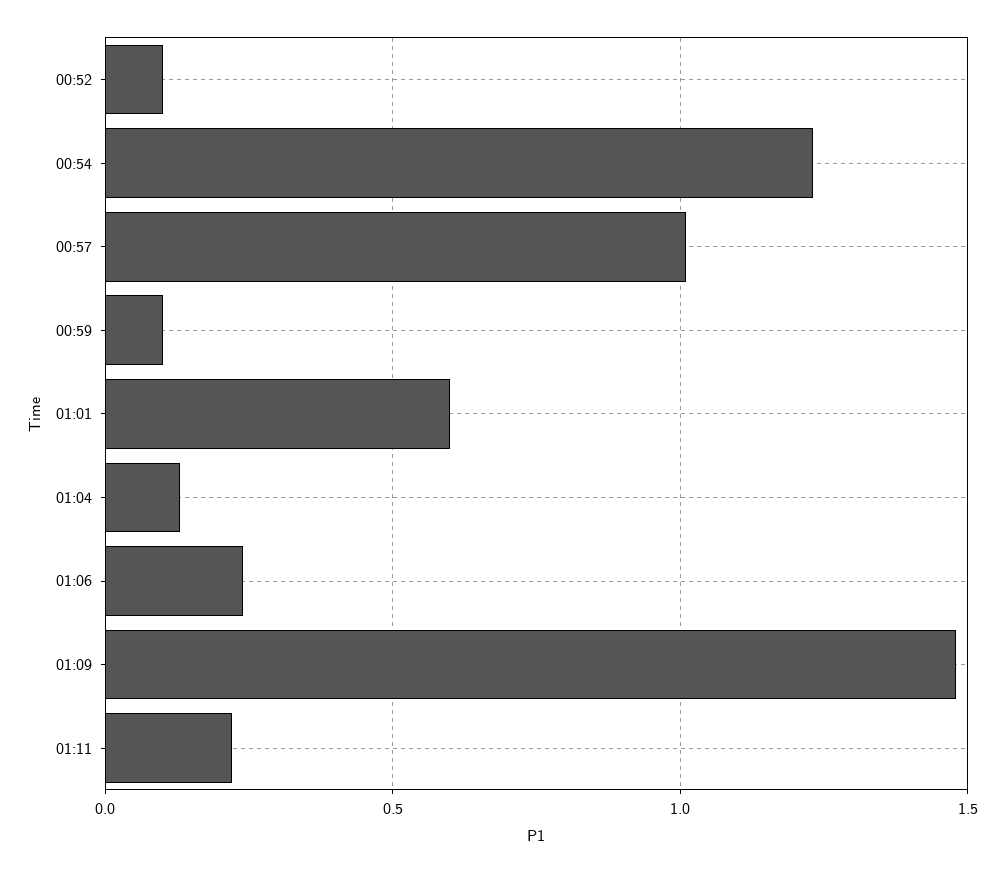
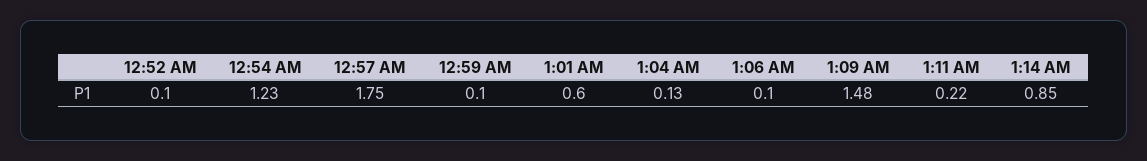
00:57: 1 -> 1.75
01:06: 0.25 -> 0.1
1:14 AM: none -> 0.85

